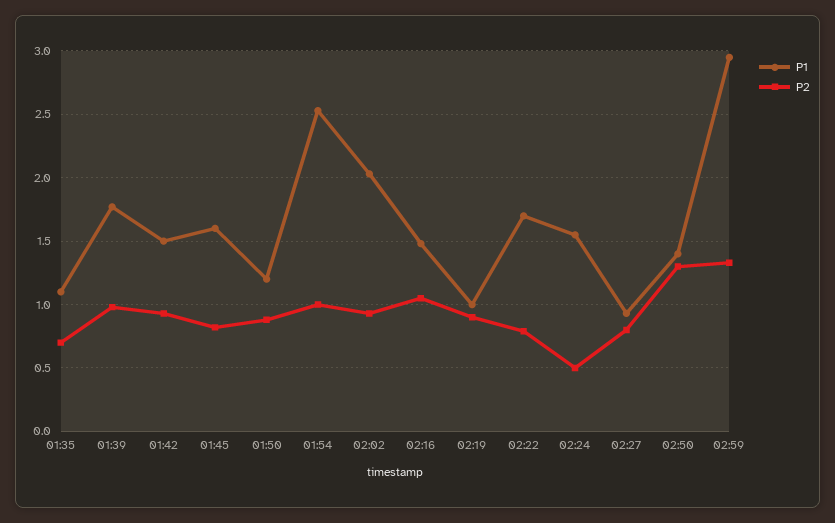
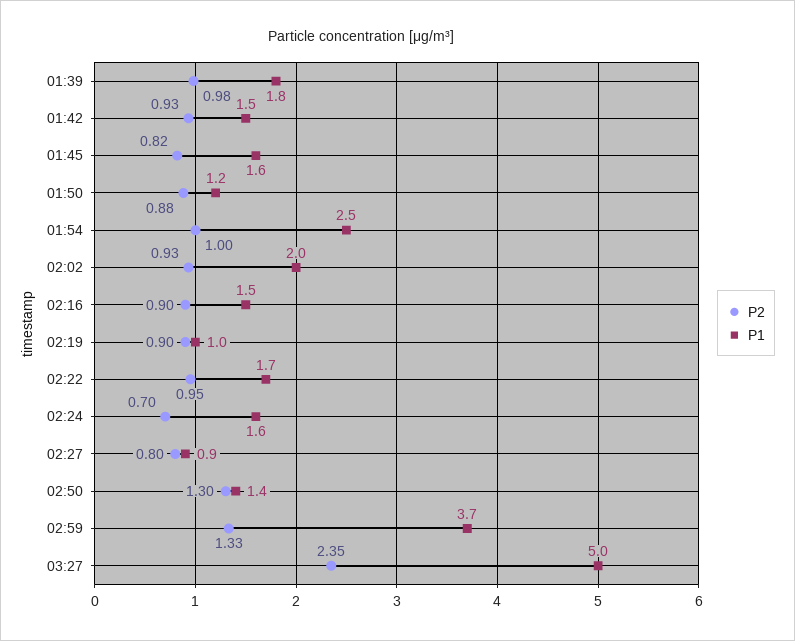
P1, 01:35: 1.1 -> none
P2, 01:35: 0.7 -> none
P2, 02:16: 1.05 -> 0.9
P2, 02:22: 0.8 -> 0.95
P2, 02:24: 0.5 -> 0.7
P1, 02:59: 2.95 -> 3.7
P2, 03:27: none -> 2.35
P1, 03:27: none -> 5

